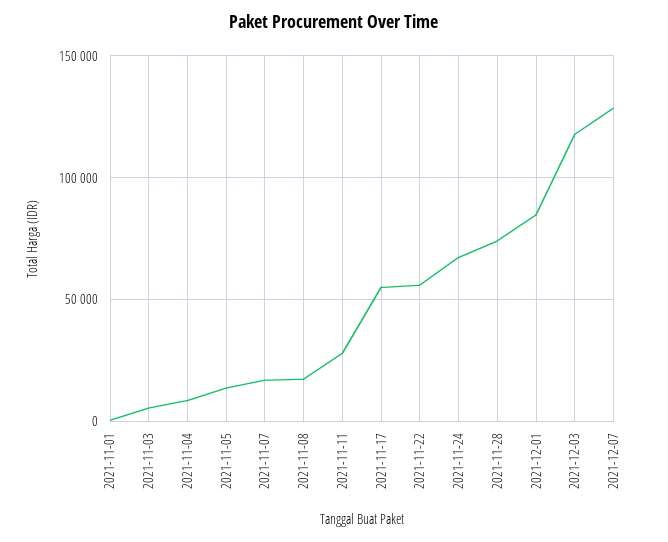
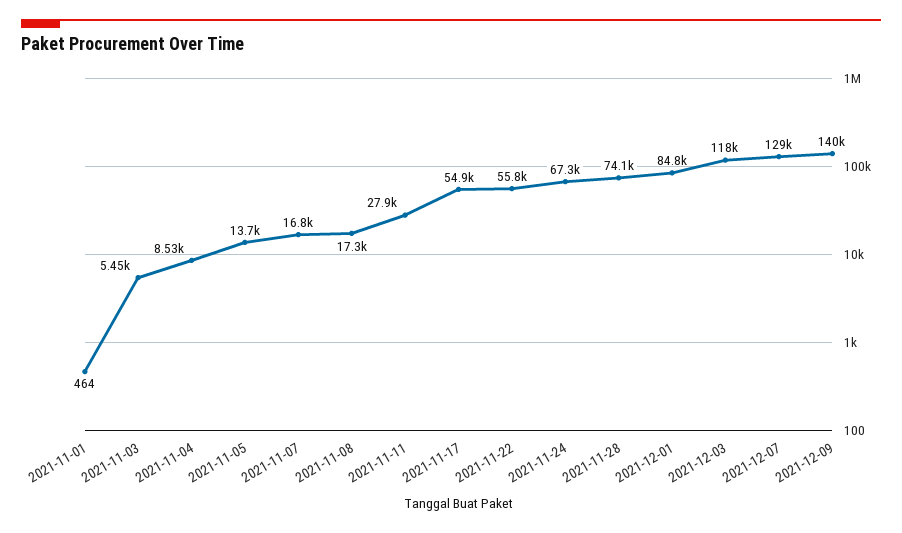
2021-12-09: none -> 140000

